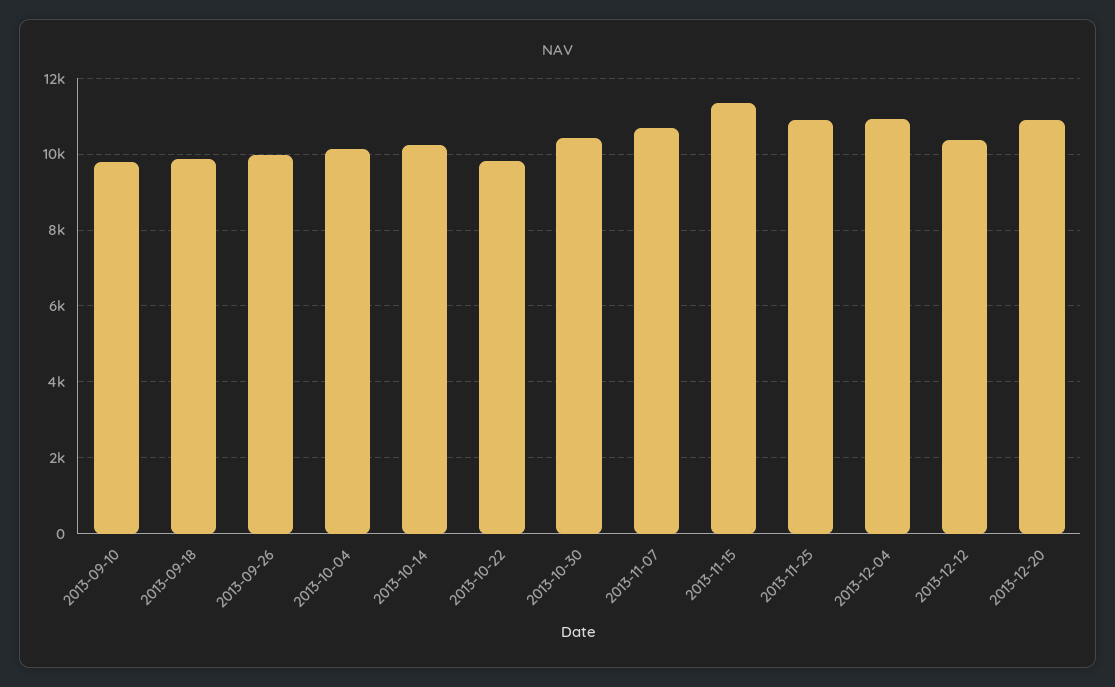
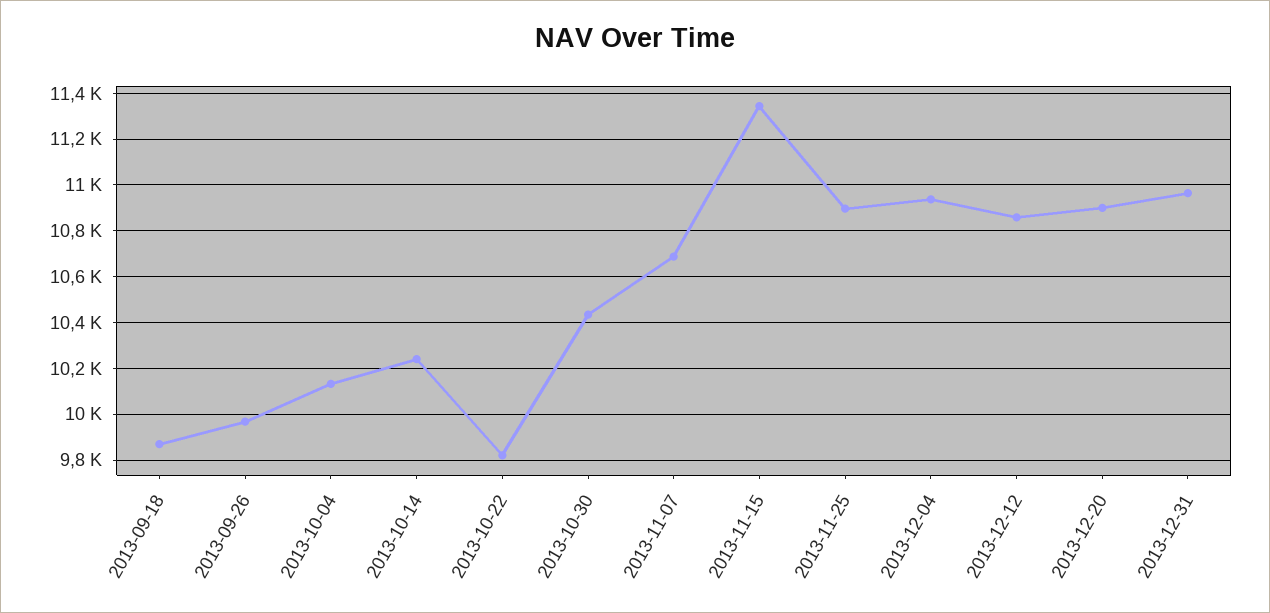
2013-09-10: 9800 -> none
2013-12-12: 10400 -> 10850
2013-12-31: none -> 10950

